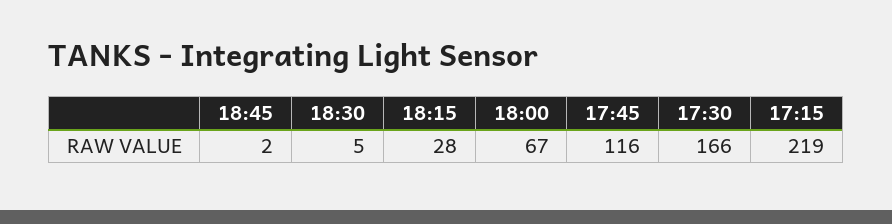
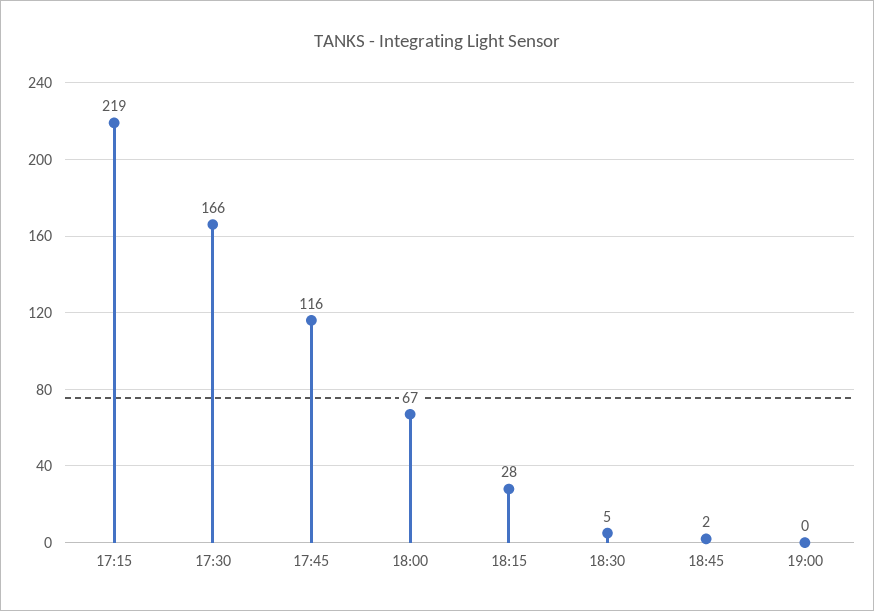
19:00: none -> 0

